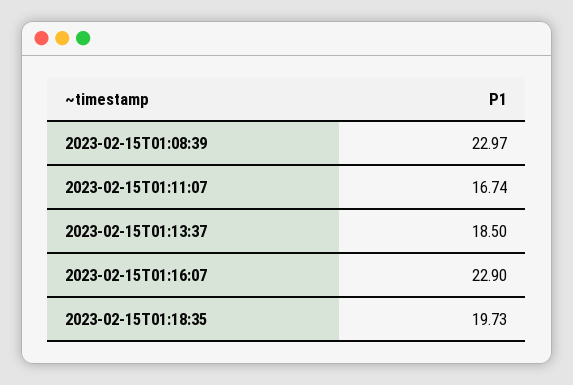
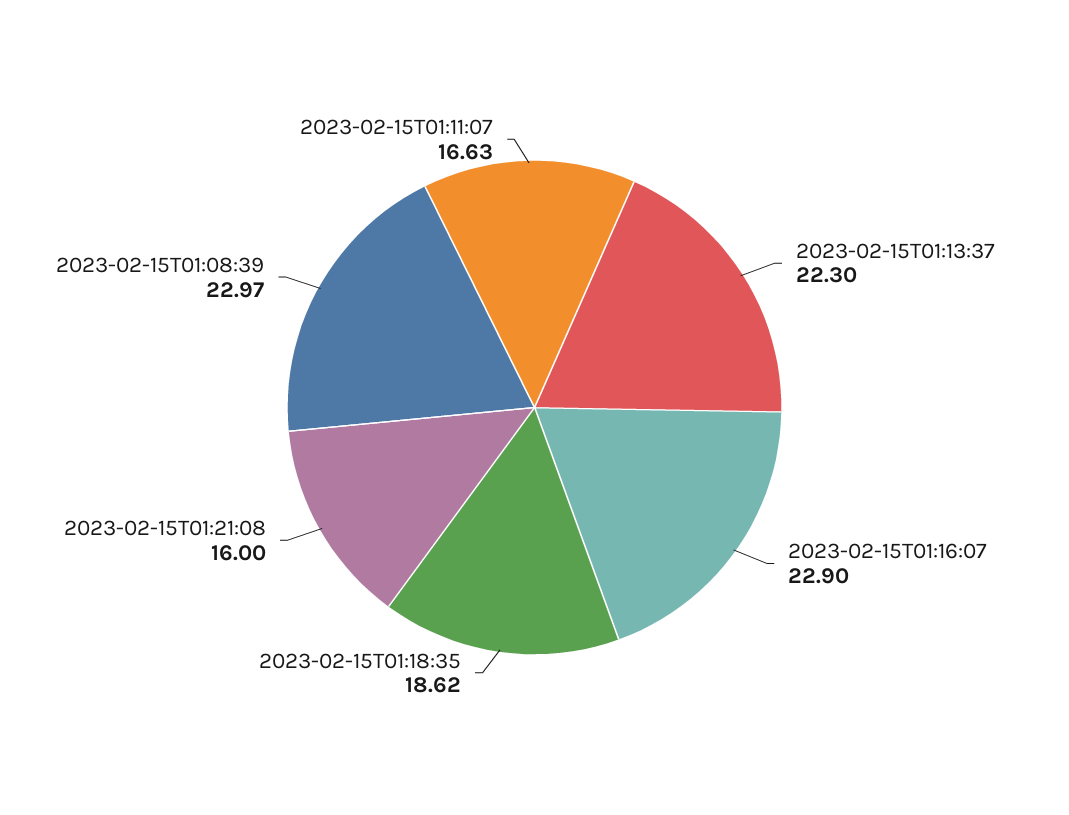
2023-02-15T01:11:07: 16.74 -> 16.63
2023-02-15T01:13:37: 18.5 -> 22.3
2023-02-15T01:18:35: 19.73 -> 18.62
2023-02-15T01:21:08: none -> 16

